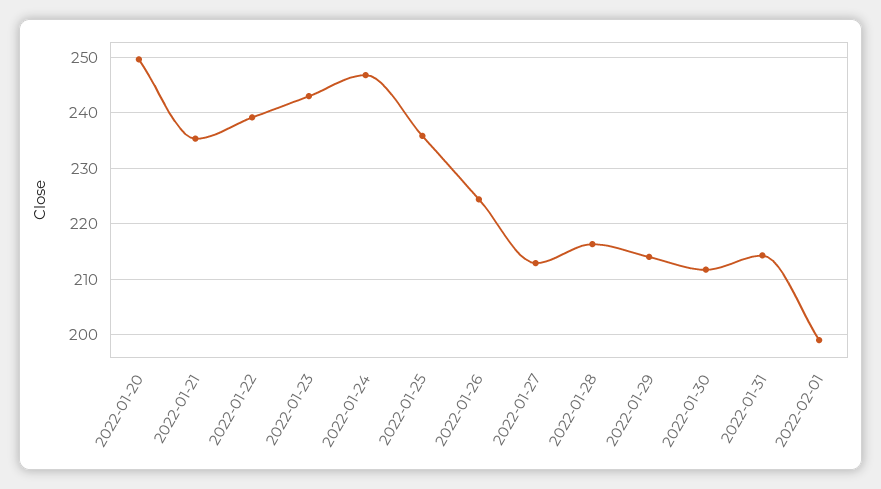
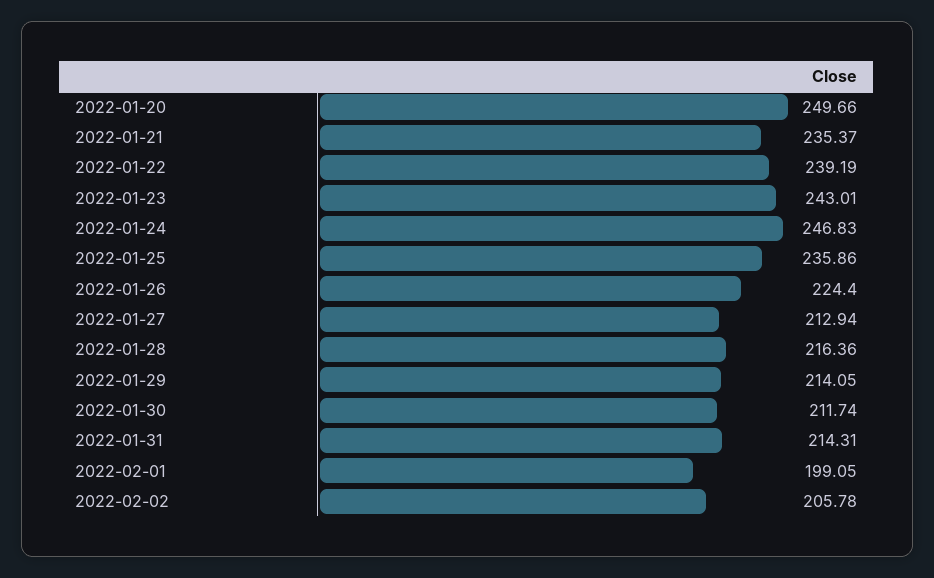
2022-02-02: none -> 205.78

